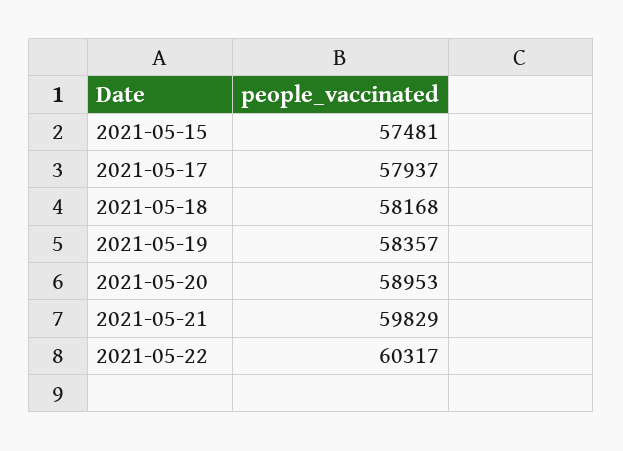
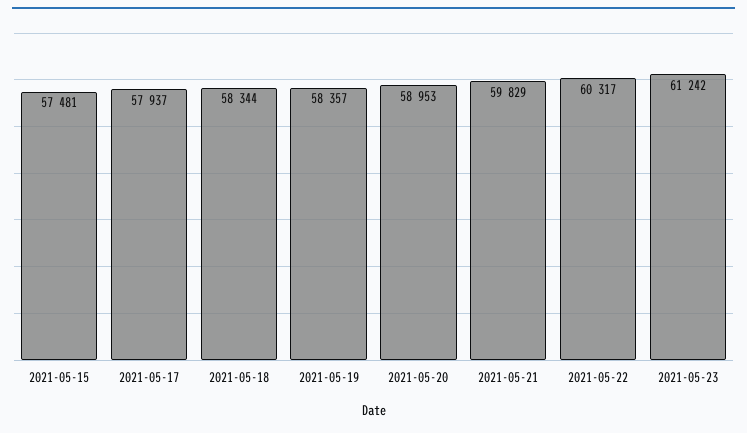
2021-05-18: 58168 -> 58344
2021-05-23: none -> 61242

